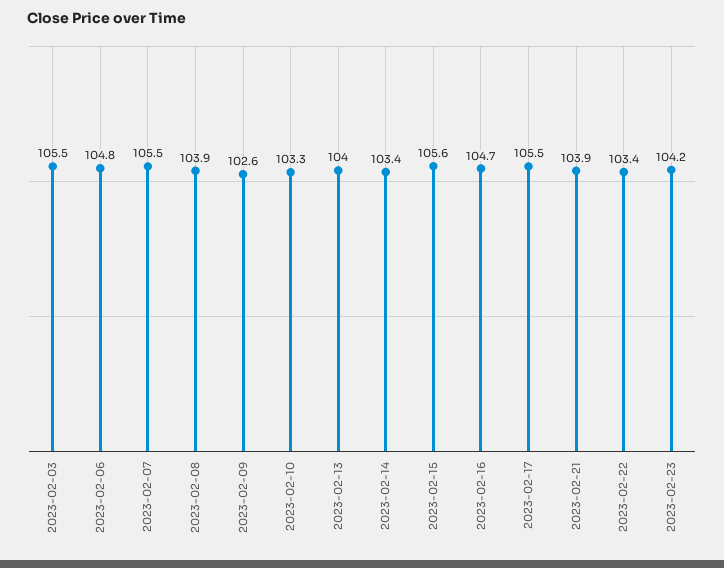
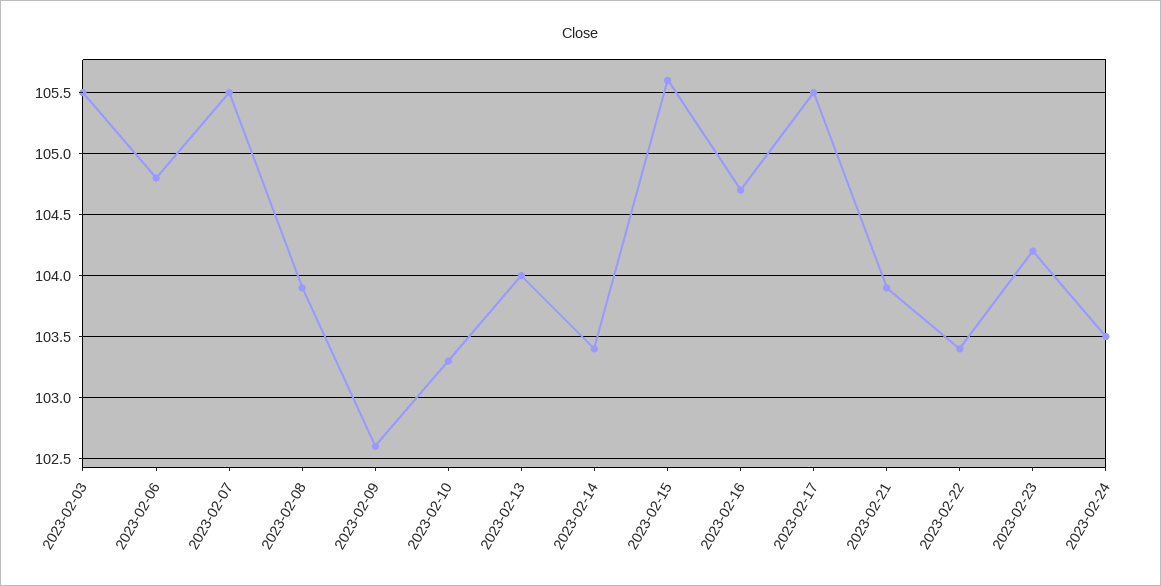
2023-02-24: none -> 103.5

